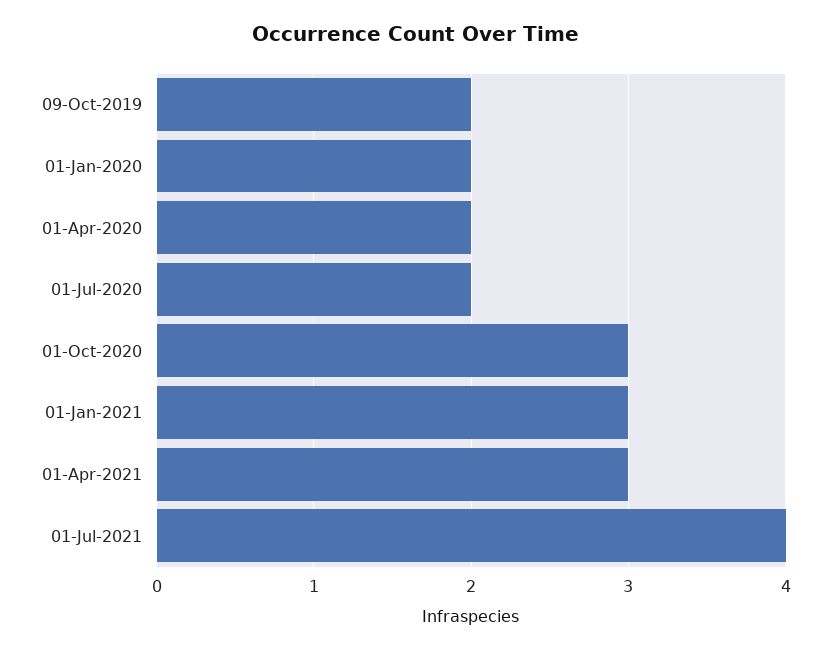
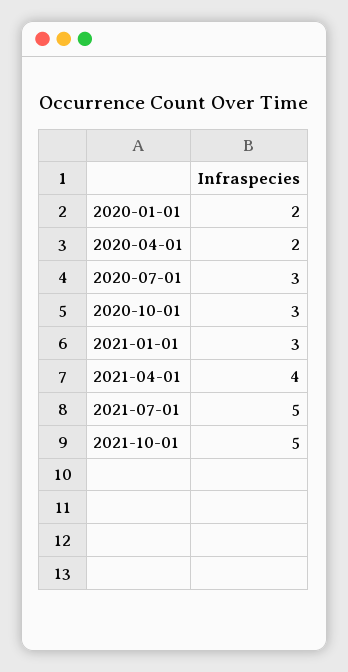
09-Oct-2019: 2 -> none
01-Jul-2020: 2 -> 3
01-Apr-2021: 3 -> 4
01-Jul-2021: 4 -> 5
2021-10-01: none -> 5

